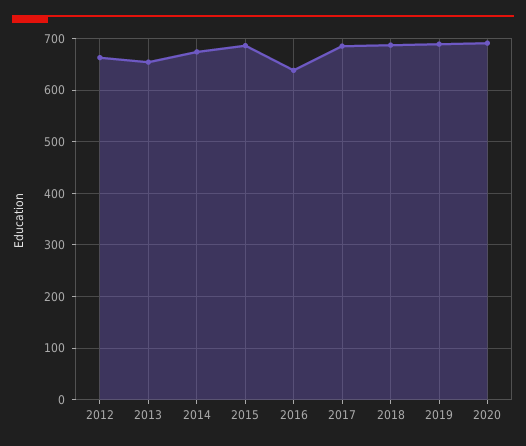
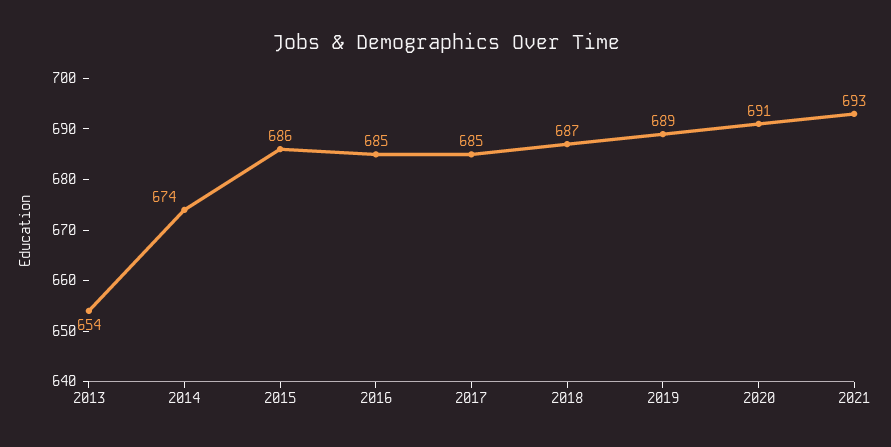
2012: 660 -> none
2016: 640 -> 685
2021: none -> 693

